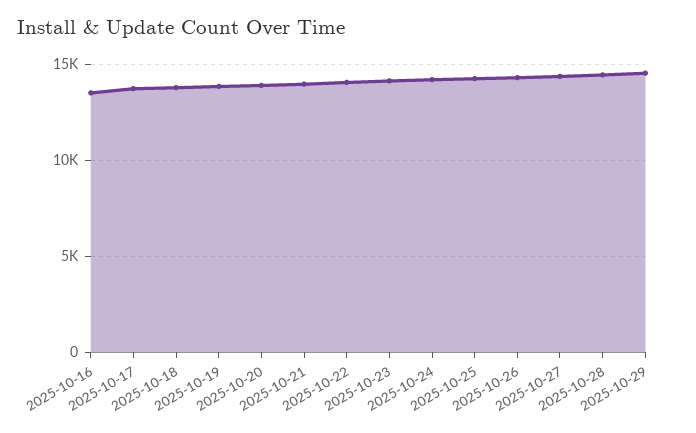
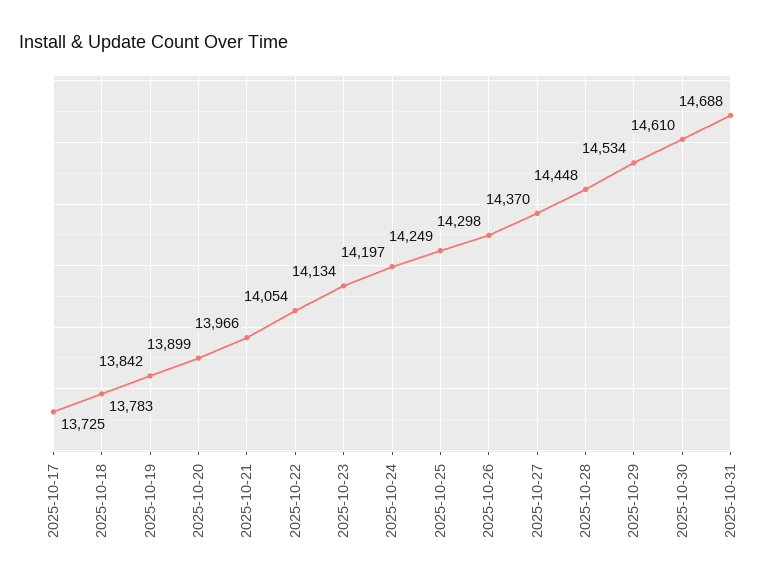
2025-10-16: 13500 -> none
2025-10-30: none -> 14610
2025-10-31: none -> 14688

